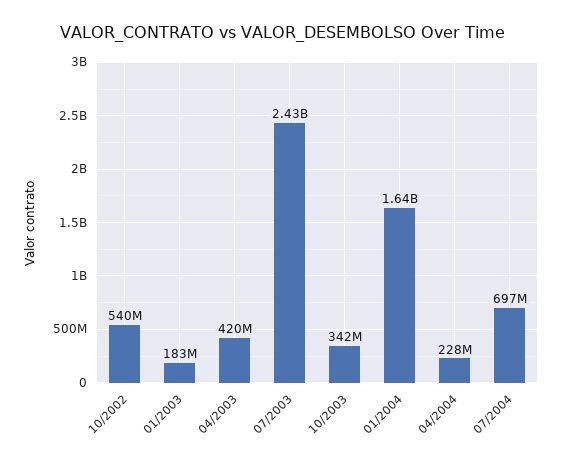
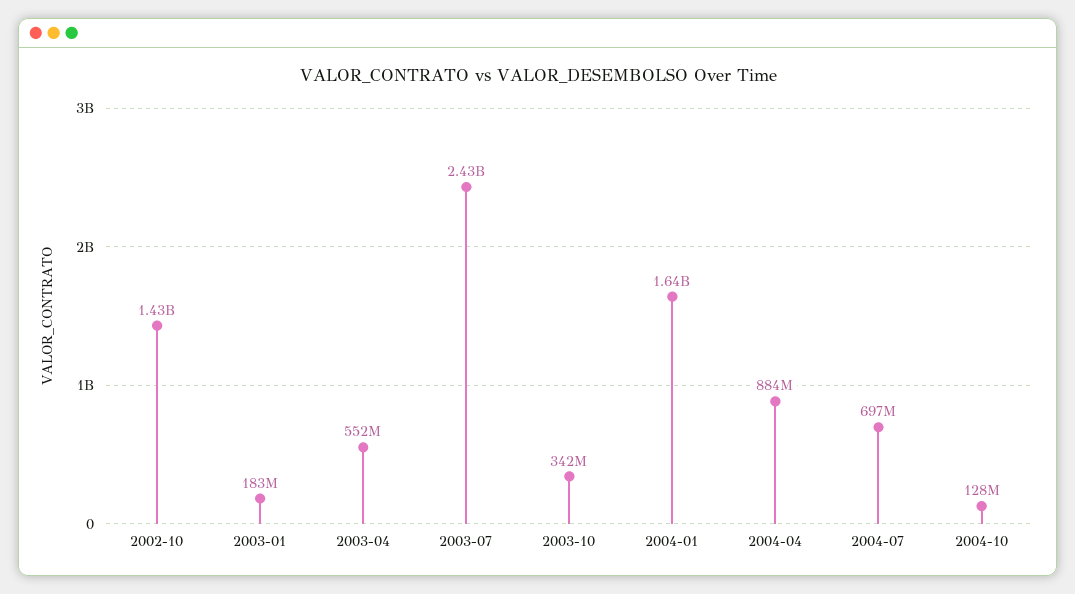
10/2002: 540000000 -> 1430000000
04/2003: 420000000 -> 552000000
04/2004: 228000000 -> 884000000
2004-10: none -> 128000000

